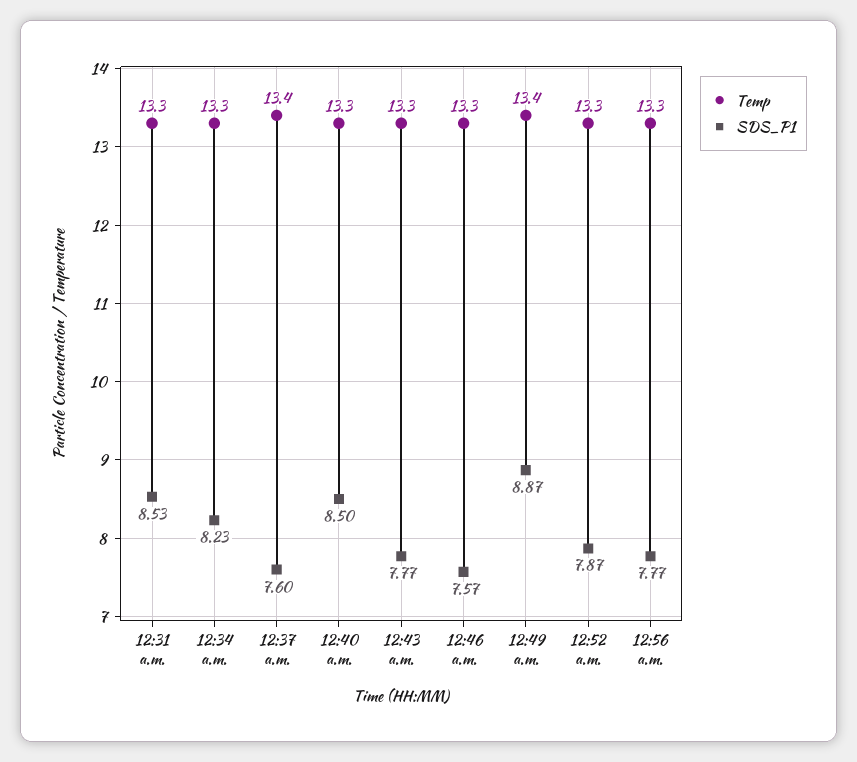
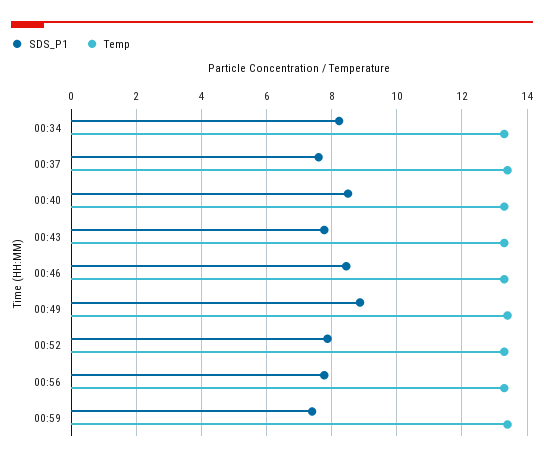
Temp, 12:31 a.m.: 13.3 -> none
SDS_P1, 12:31 a.m.: 8.53 -> none
SDS_P1, 12:46 a.m.: 7.57 -> 8.4
SDS_P1, 00:59: none -> 7.4
Temp, 00:59: none -> 13.4

